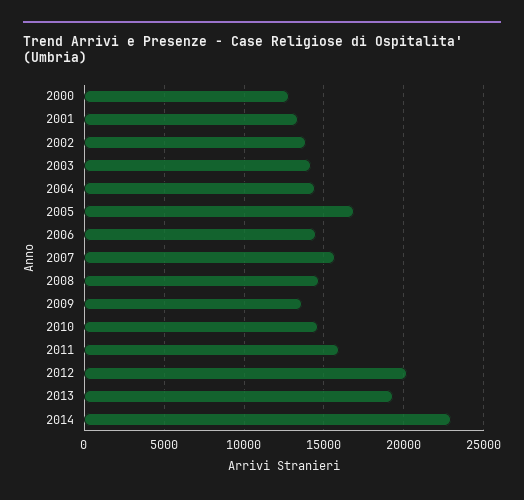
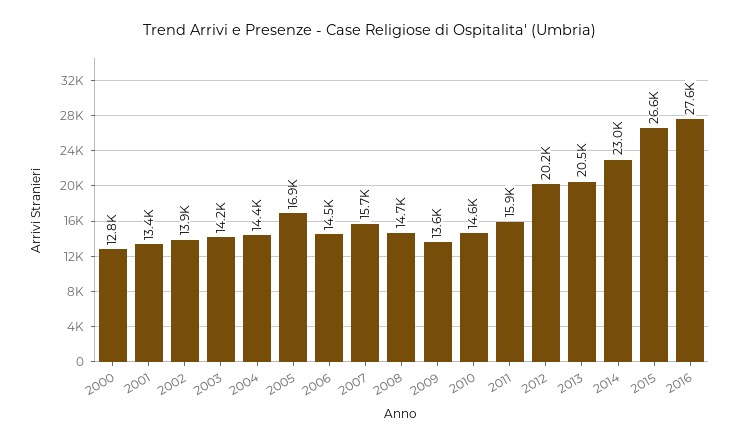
2013: 19500 -> 20500
2015: none -> 26600
2016: none -> 27600

